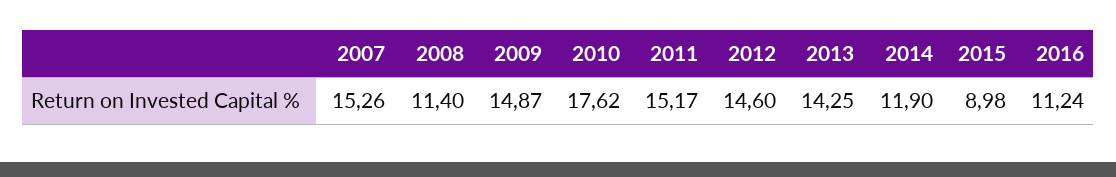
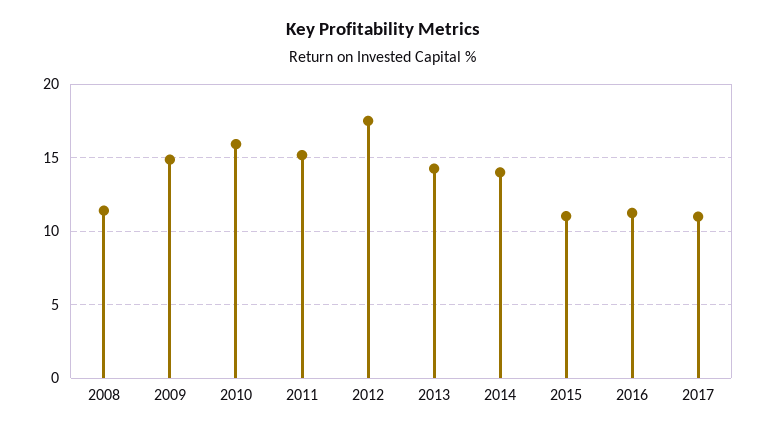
2007: 15.26 -> none
2010: 17.62 -> 16
2012: 14.6 -> 17.5
2014: 11.9 -> 14
2015: 8.98 -> 11
2017: none -> 11

